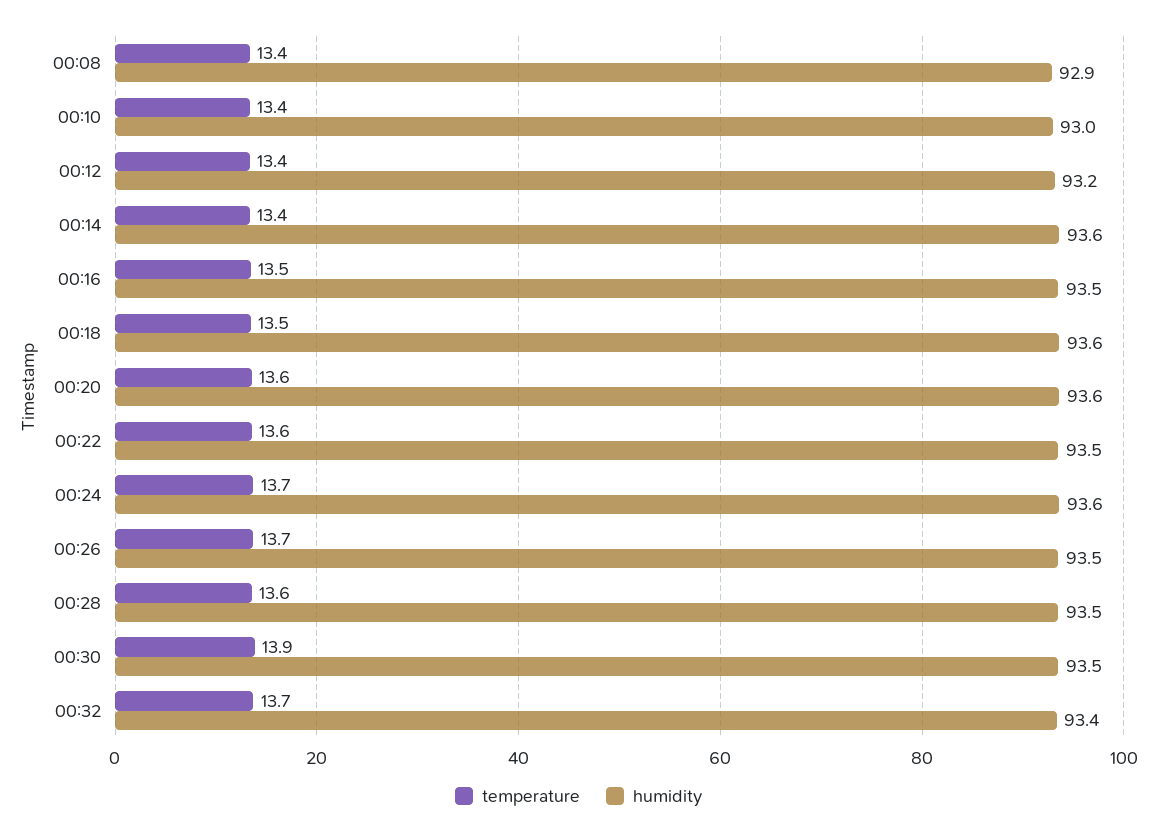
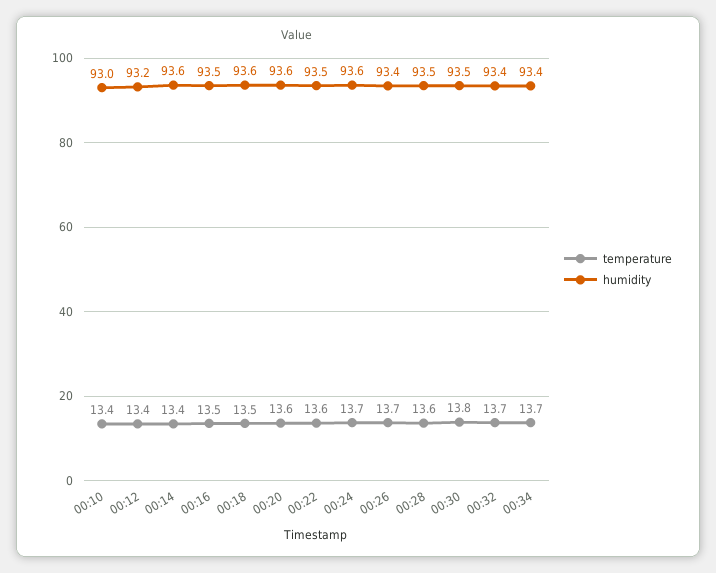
temperature, 00:08: 13.4 -> none
humidity, 00:08: 92.9 -> none
humidity, 00:26: 93.5 -> 93.4
temperature, 00:30: 13.9 -> 13.8
temperature, 00:34: none -> 13.7
humidity, 00:34: none -> 93.4

